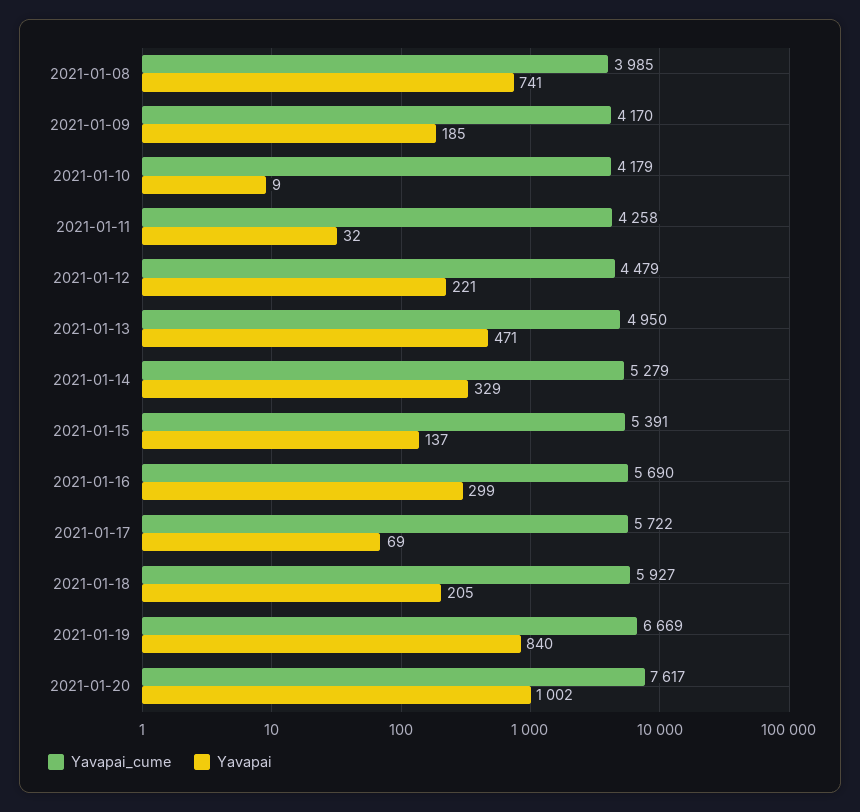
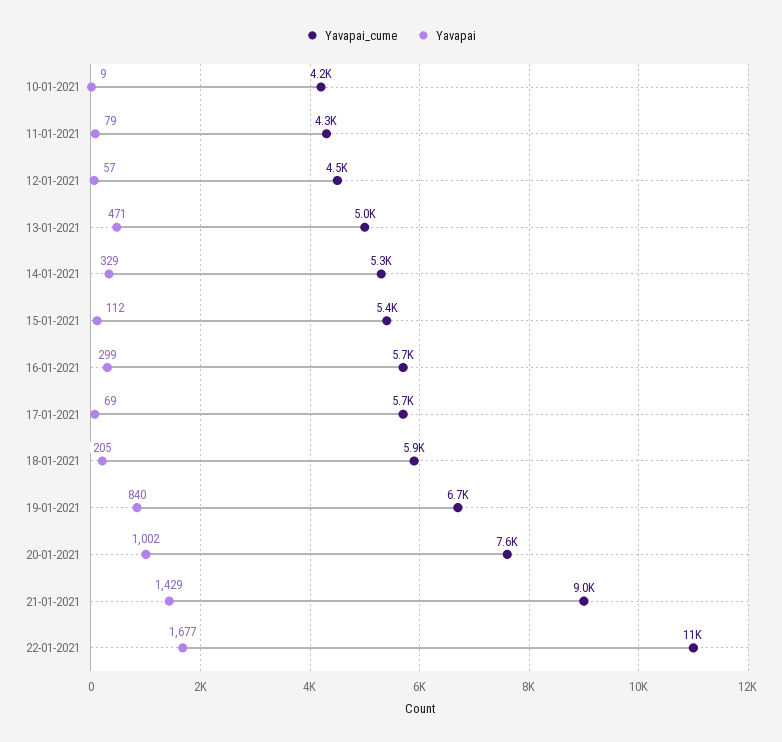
Yavapai_cume, 2021-01-08: 3985 -> none
Yavapai, 2021-01-08: 741 -> none
Yavapai_cume, 2021-01-09: 4170 -> none
Yavapai, 2021-01-09: 185 -> none
Yavapai, 2021-01-11: 32 -> 79
Yavapai, 2021-01-12: 221 -> 57
Yavapai, 2021-01-15: 137 -> 112
Yavapai_cume, 21-01-2021: none -> 9000
Yavapai, 21-01-2021: none -> 1429
Yavapai_cume, 22-01-2021: none -> 11000
Yavapai, 22-01-2021: none -> 1677

